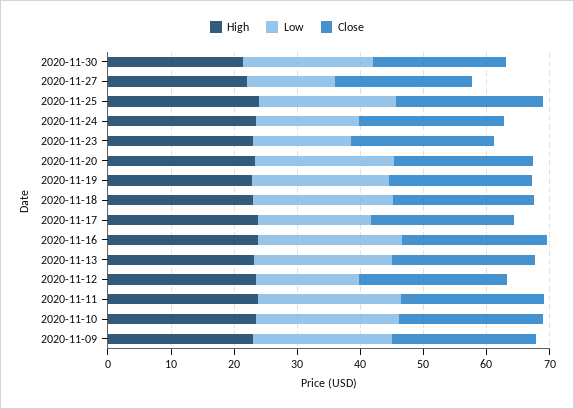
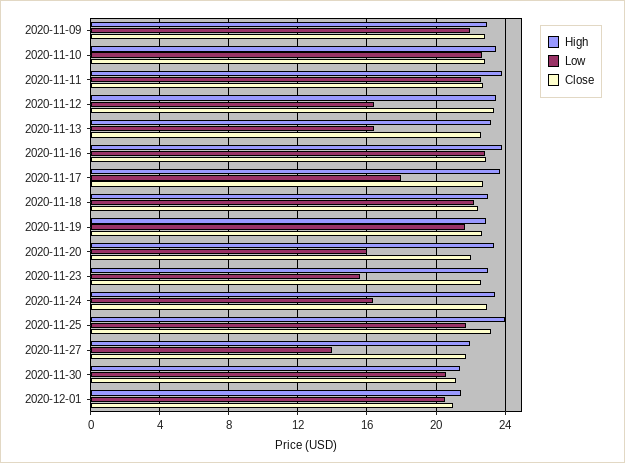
Low, 2020-11-20: 22 -> 16
Low, 2020-11-13: 22 -> 16.5
High, 2020-12-01: none -> 21.5
Low, 2020-12-01: none -> 20.5
Close, 2020-12-01: none -> 21

